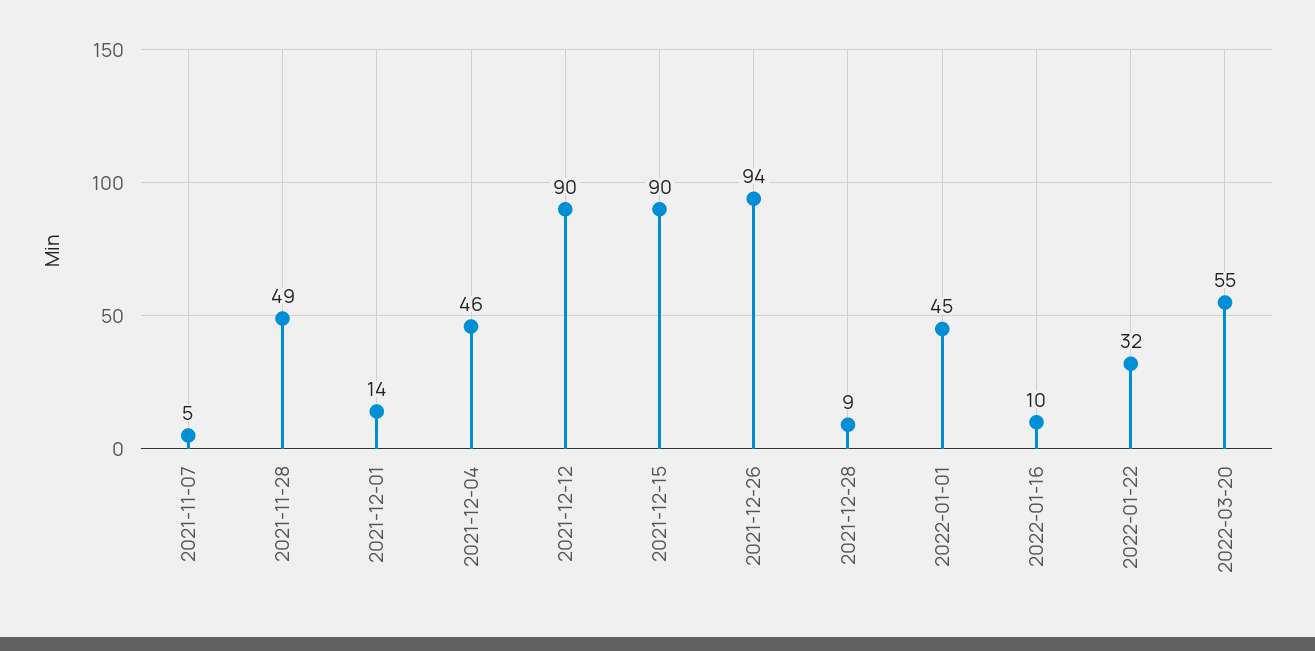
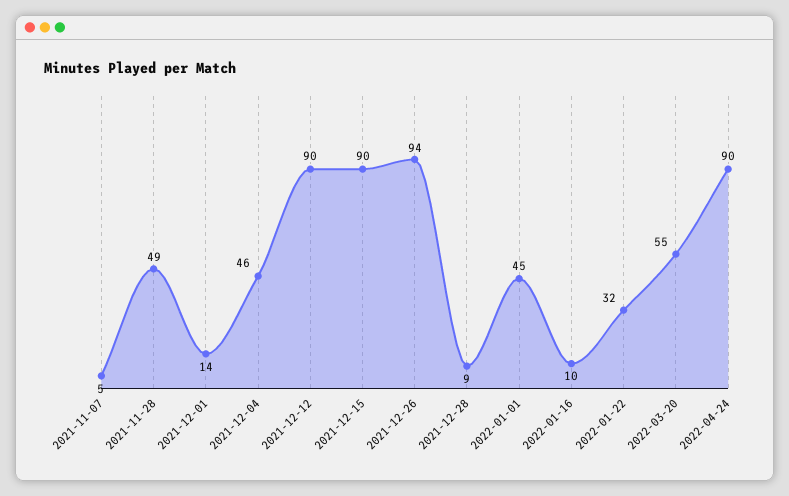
2022-04-24: none -> 90

